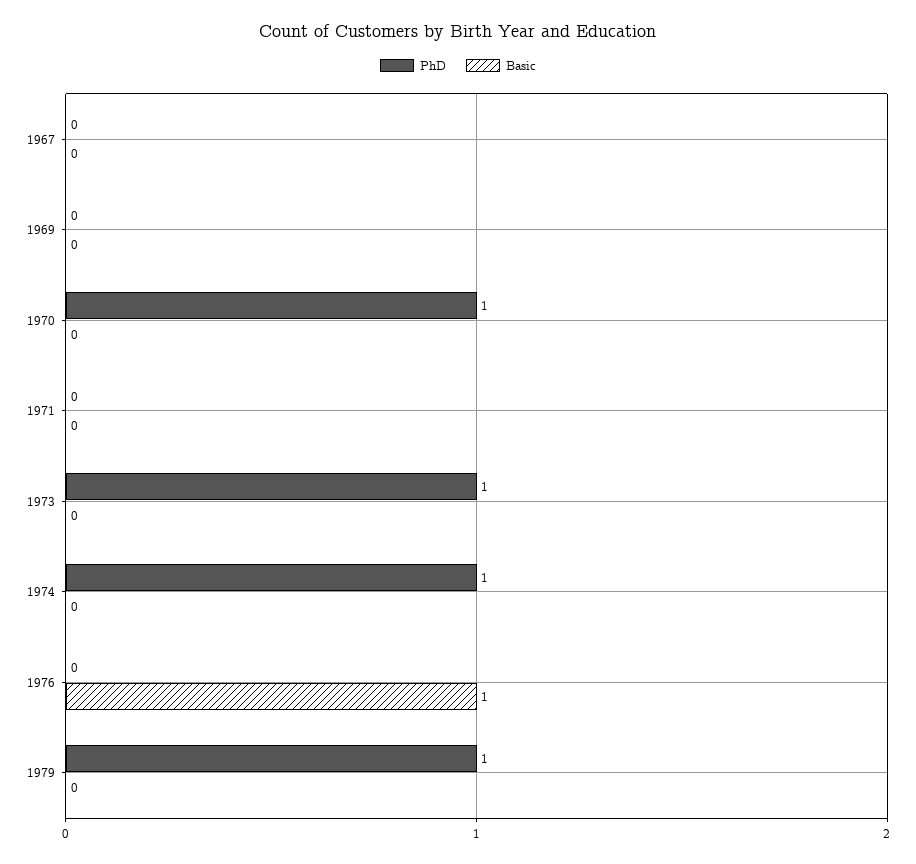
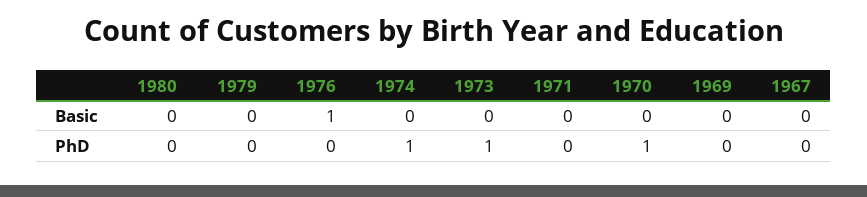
PhD, 1979: 1 -> 0
Basic, 1980: none -> 0
PhD, 1980: none -> 0

